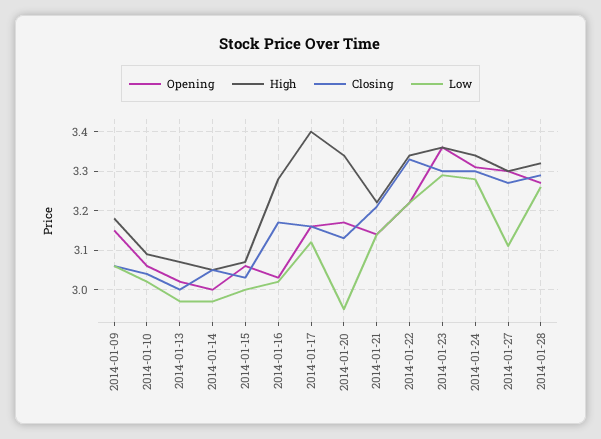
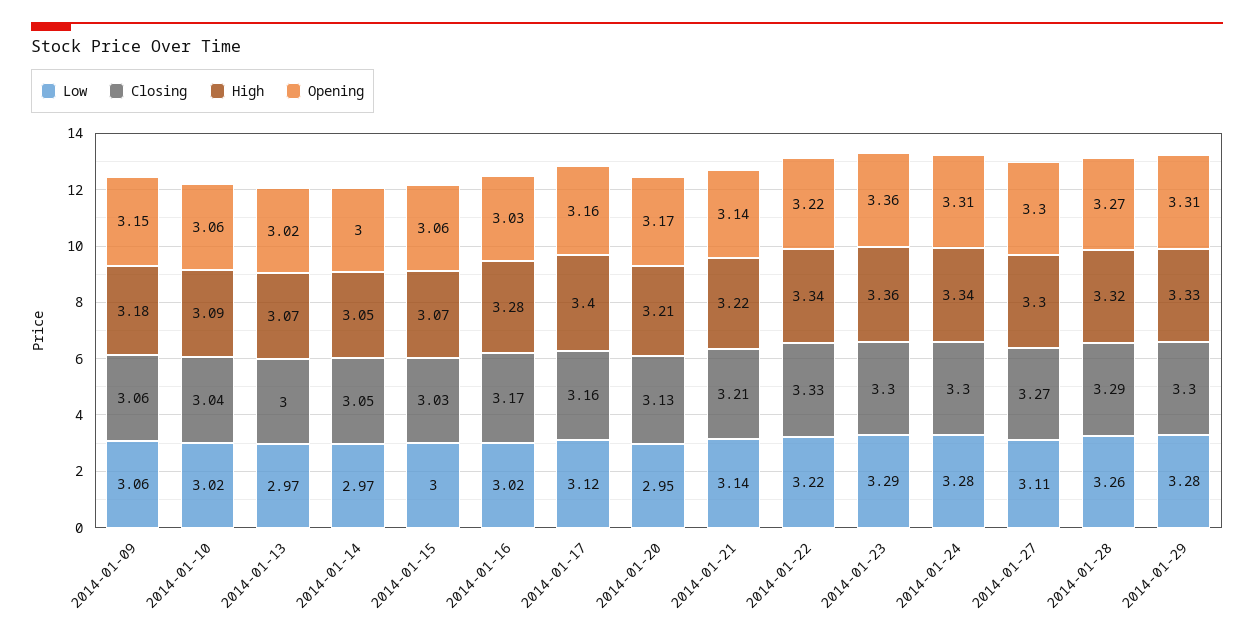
High, 2014-01-20: 3.35 -> 3.21
Low, 2014-01-29: none -> 3.28
Closing, 2014-01-29: none -> 3.3
High, 2014-01-29: none -> 3.33
Opening, 2014-01-29: none -> 3.31

